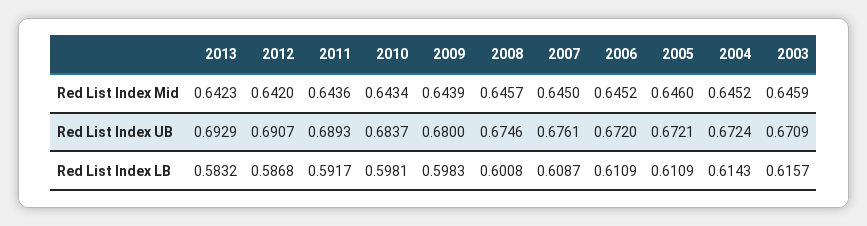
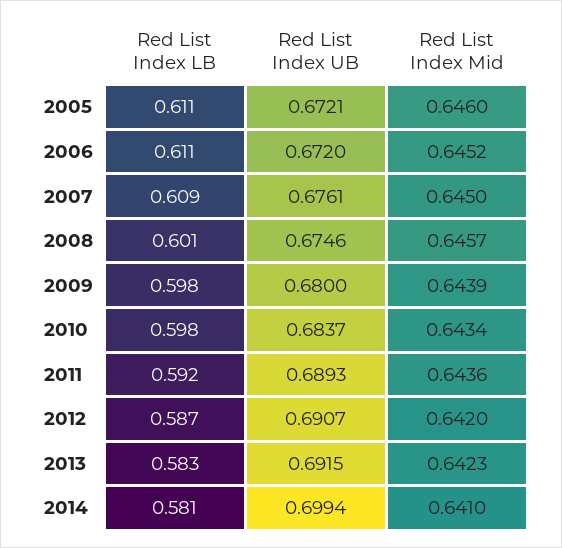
2004, Red List Index Mid: 0.6452 -> none
2003, Red List Index Mid: 0.6459 -> none
2013, Red List Index UB: 0.6929 -> 0.6915
2004, Red List Index UB: 0.6724 -> none
2003, Red List Index UB: 0.6709 -> none
2004, Red List Index LB: 0.6143 -> none
2003, Red List Index LB: 0.6157 -> none
2014, Red List Index LB: none -> 0.581
2014, Red List Index UB: none -> 0.6994
2014, Red List Index Mid: none -> 0.641

